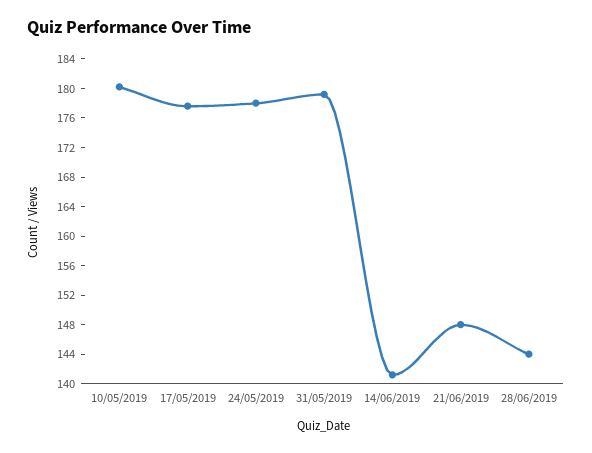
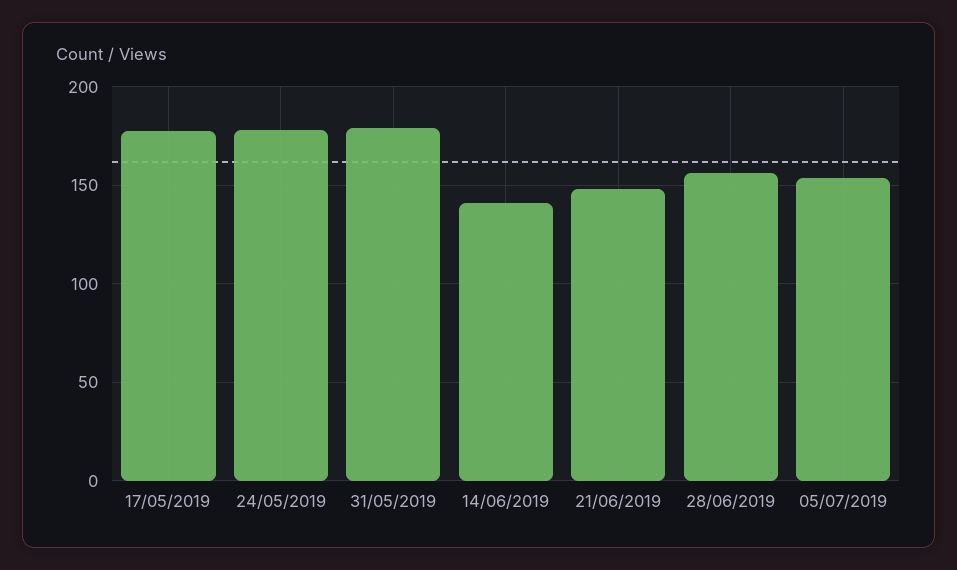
10/05/2019: 180 -> none
28/06/2019: 144 -> 155
05/07/2019: none -> 155

